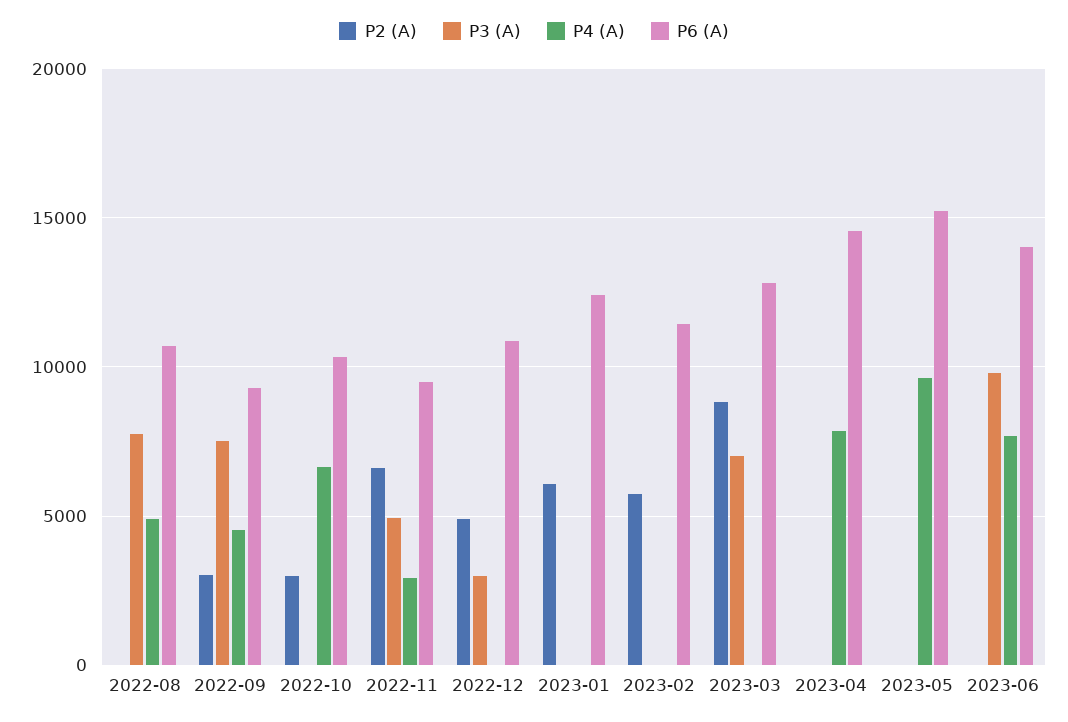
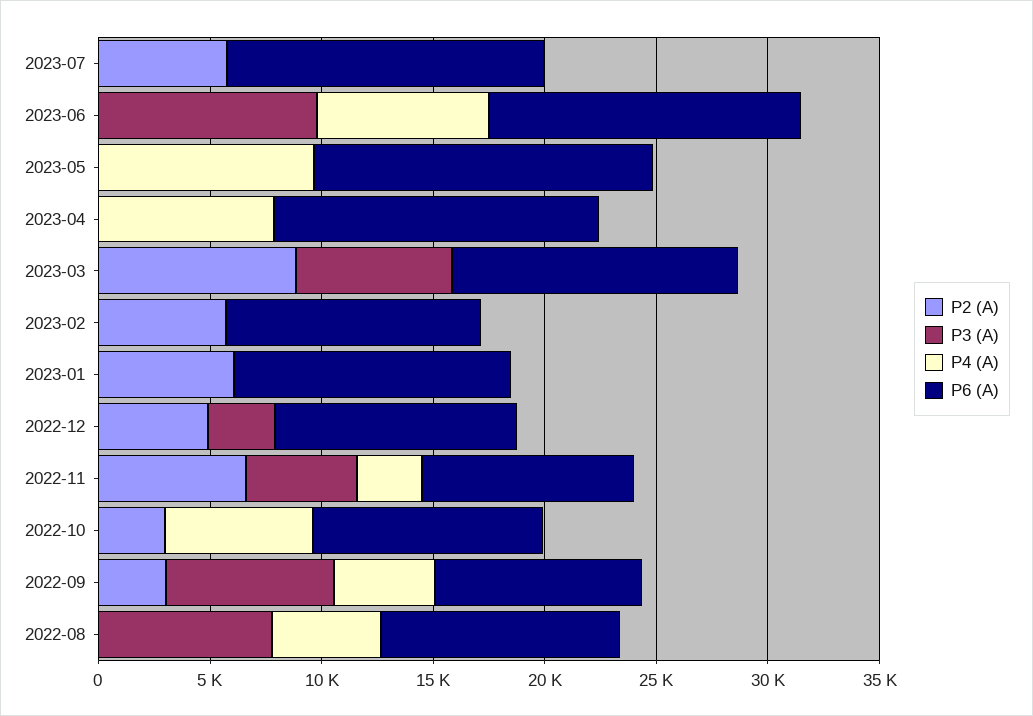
P2 (A), 2023-07: none -> 6000
P3 (A), 2023-07: none -> 0
P4 (A), 2023-07: none -> 0
P6 (A), 2023-07: none -> 14000

